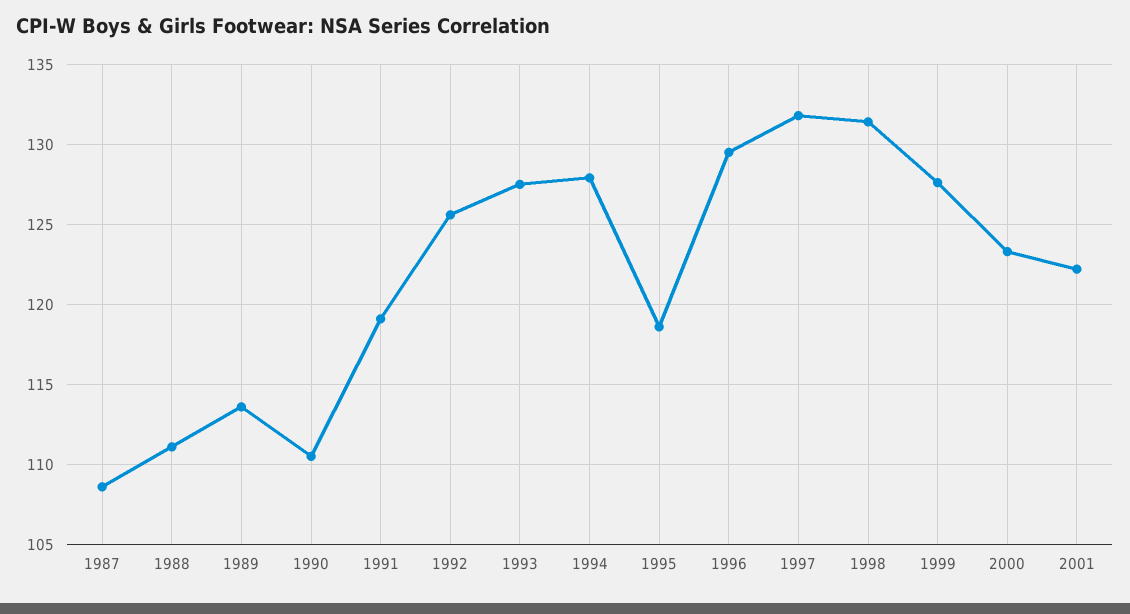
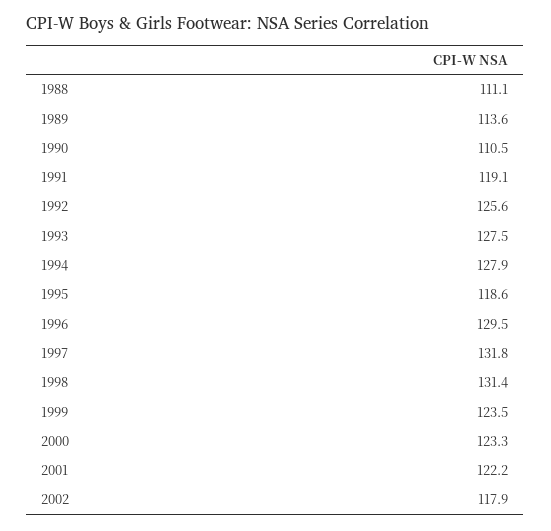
1987: 108.5 -> none
1999: 127.5 -> 123.5
2002: none -> 117.9

